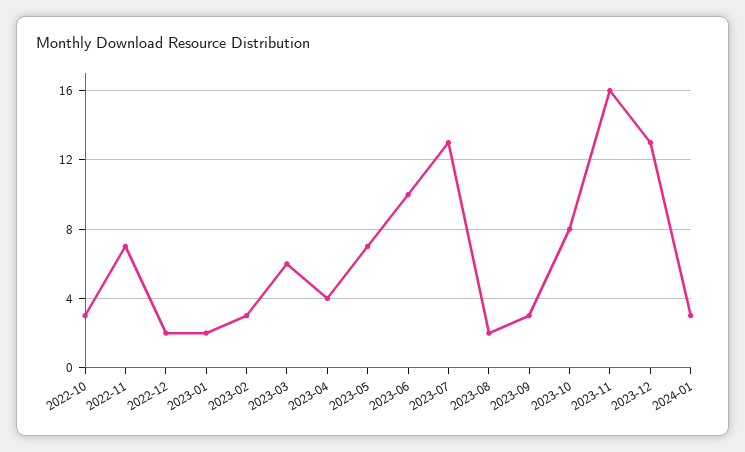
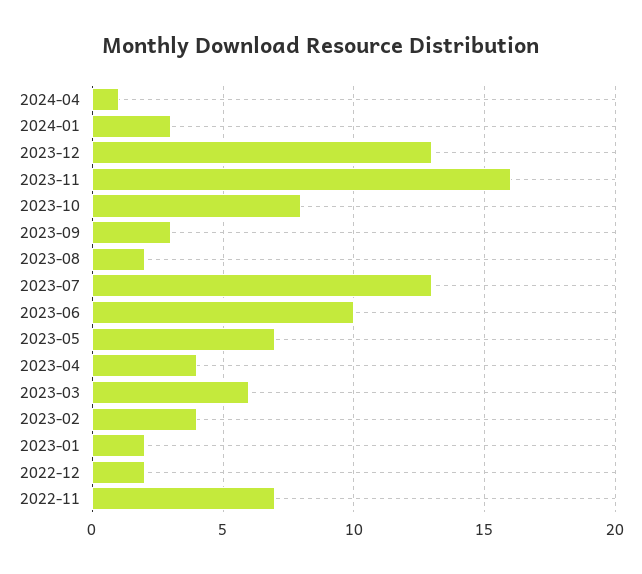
2022-10: 3 -> none
2023-02: 3 -> 4
2024-04: none -> 1

